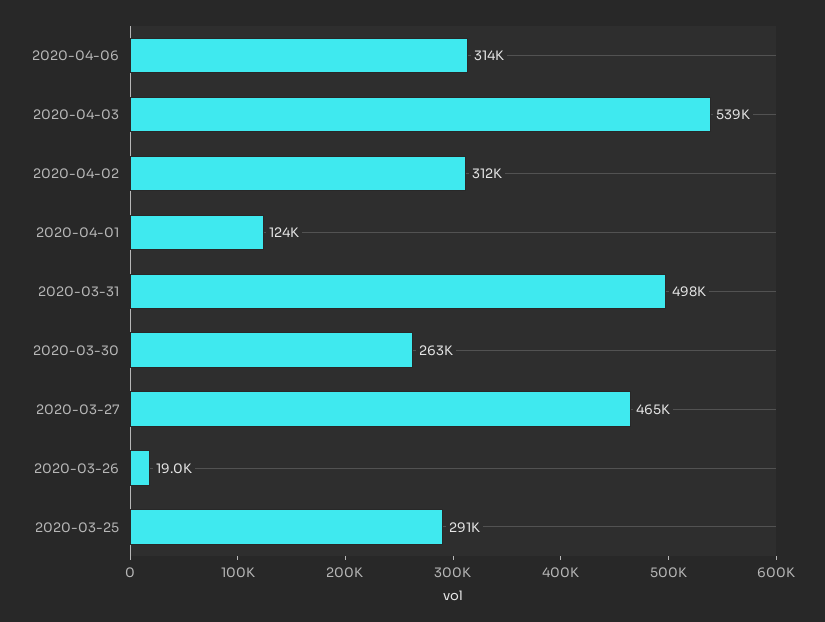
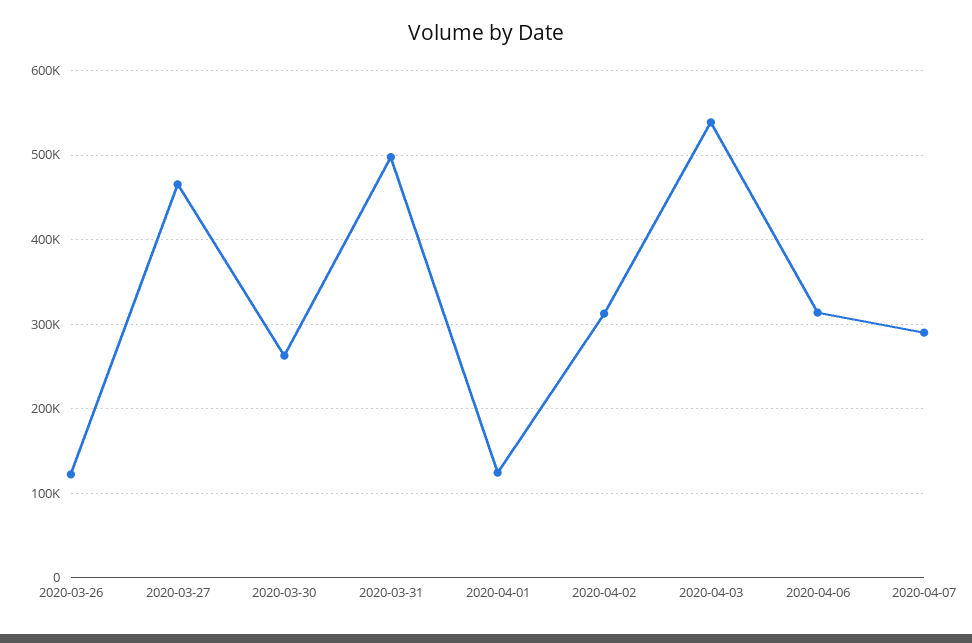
2020-03-26: 19000 -> 120000
2020-03-25: 291000 -> none
2020-04-07: none -> 290000

